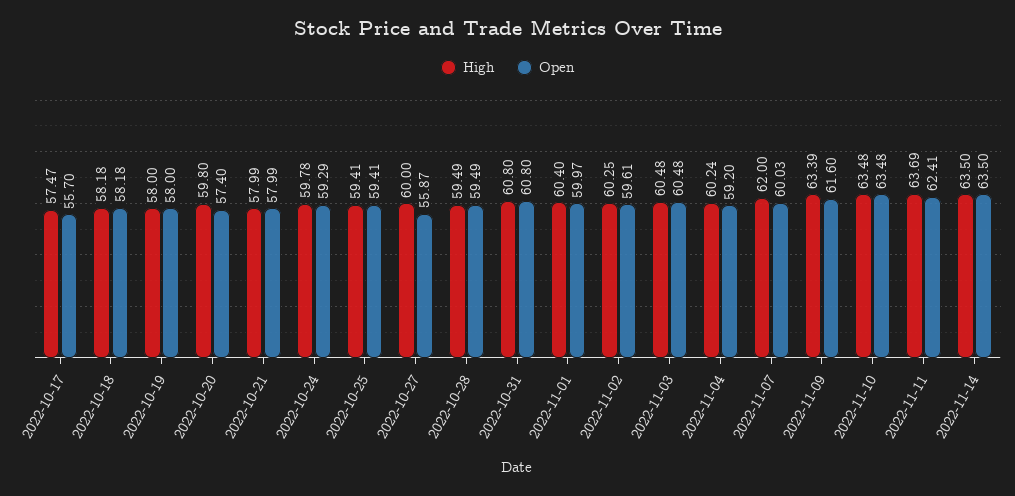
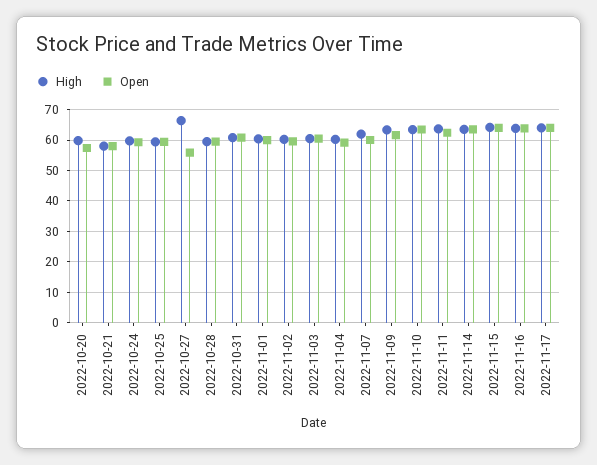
High, 2022-10-17: 57.47 -> none
Open, 2022-10-17: 55.7 -> none
High, 2022-10-18: 58.18 -> none
Open, 2022-10-18: 58.18 -> none
High, 2022-10-19: 58 -> none
Open, 2022-10-19: 58 -> none
High, 2022-10-27: 60 -> 66
High, 2022-11-15: none -> 64
Open, 2022-11-15: none -> 64
High, 2022-11-16: none -> 64
Open, 2022-11-16: none -> 64
High, 2022-11-17: none -> 64
Open, 2022-11-17: none -> 64

